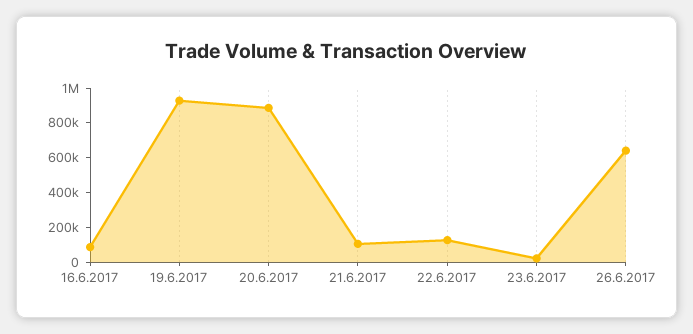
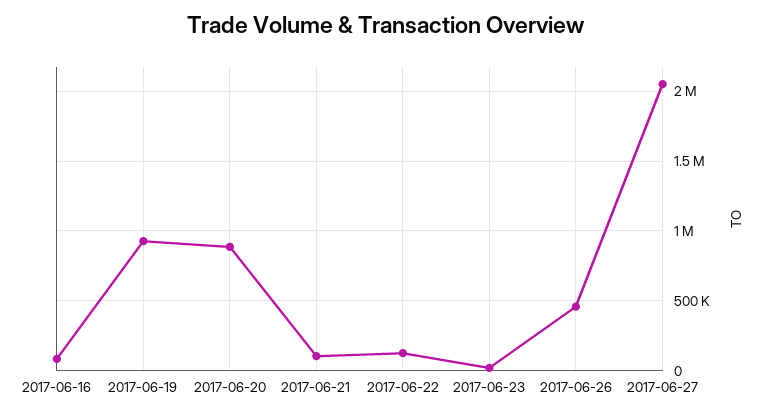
26.6.2017: 650000 -> 450000
2017-06-27: none -> 2050000

